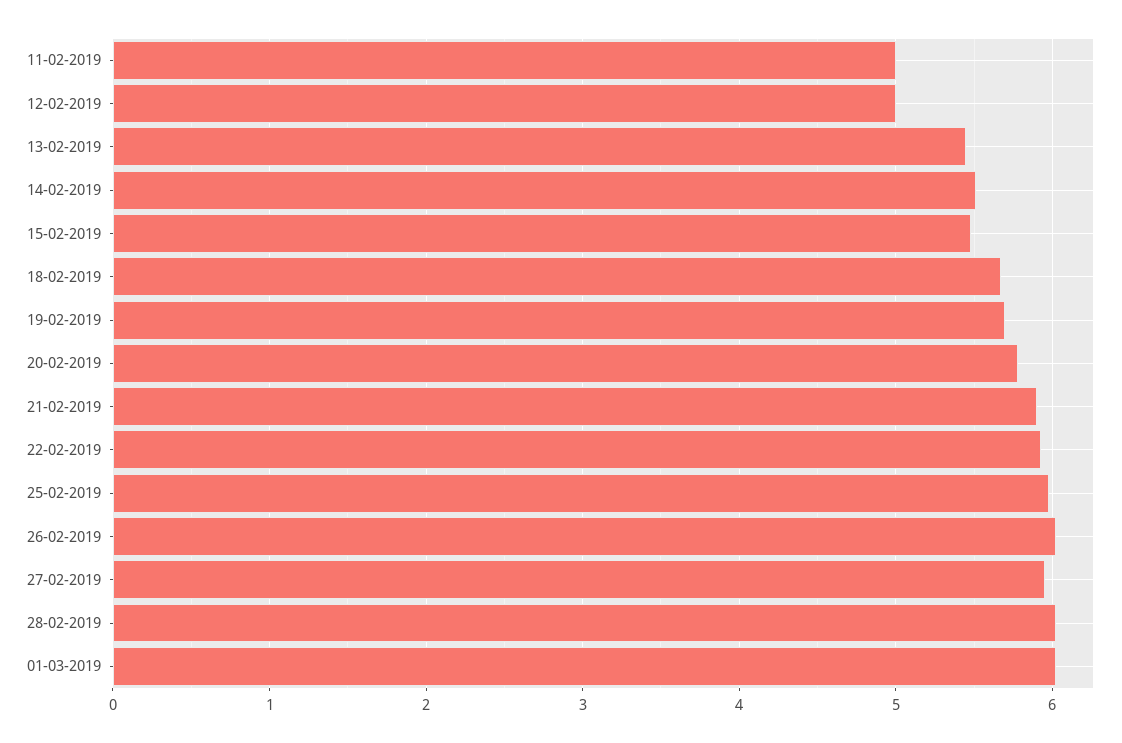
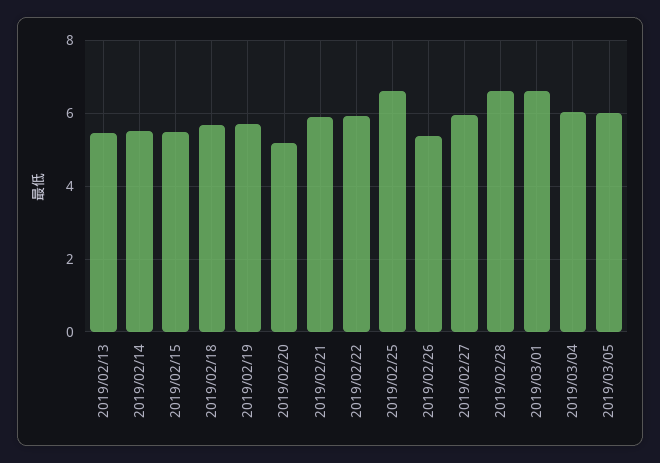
11-02-2019: 5 -> none
12-02-2019: 5 -> none
20-02-2019: 5.8 -> 5.2
25-02-2019: 6 -> 6.6
26-02-2019: 6 -> 5.4
28-02-2019: 6 -> 6.6
01-03-2019: 6 -> 6.6
2019/03/04: none -> 6
2019/03/05: none -> 6

